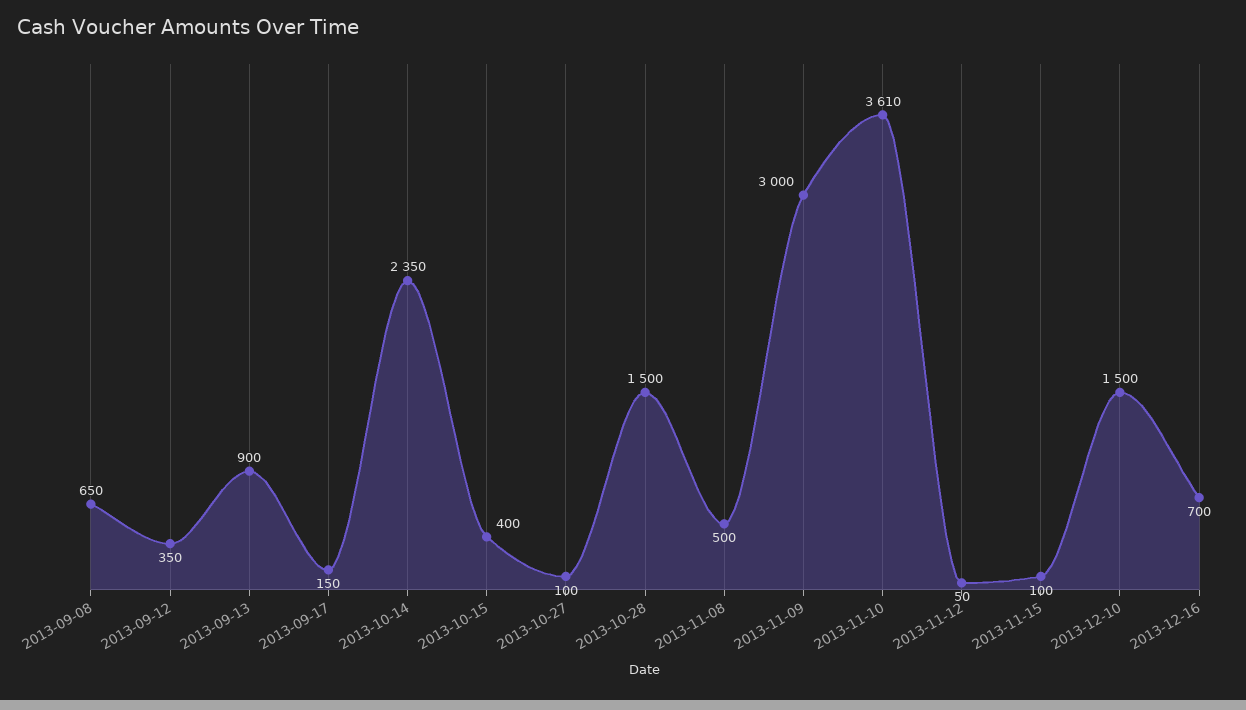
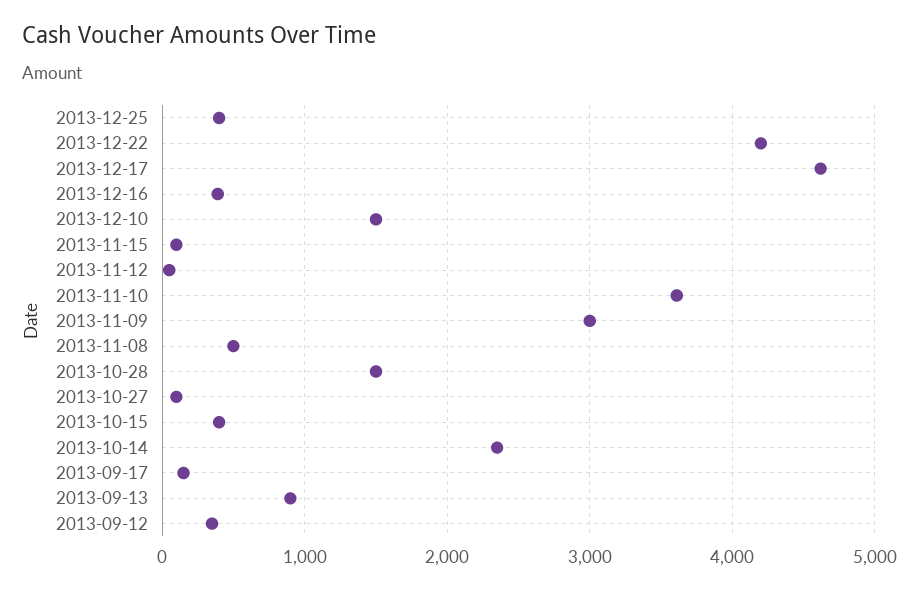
2013-09-08: 650 -> none
2013-12-16: 700 -> 400
2013-12-25: none -> 400
2013-12-22: none -> 4200
2013-12-17: none -> 4600

